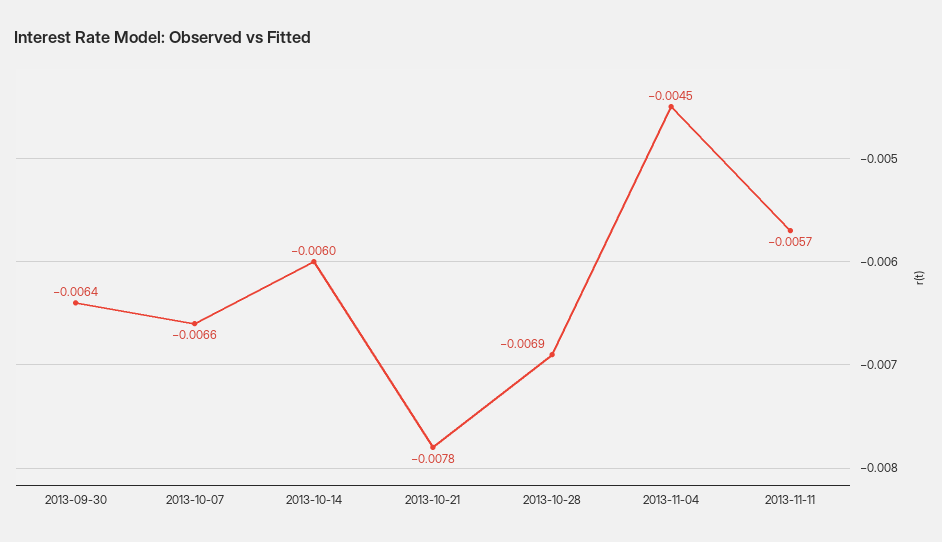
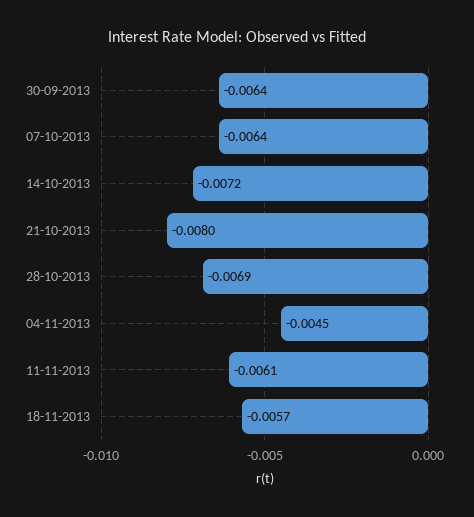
2013-10-07: -0.0066 -> -0.0064
2013-10-14: -0.006 -> -0.0072
2013-10-21: -0.0078 -> -0.008
2013-11-11: -0.0057 -> -0.0061
18-11-2013: none -> -0.0057

